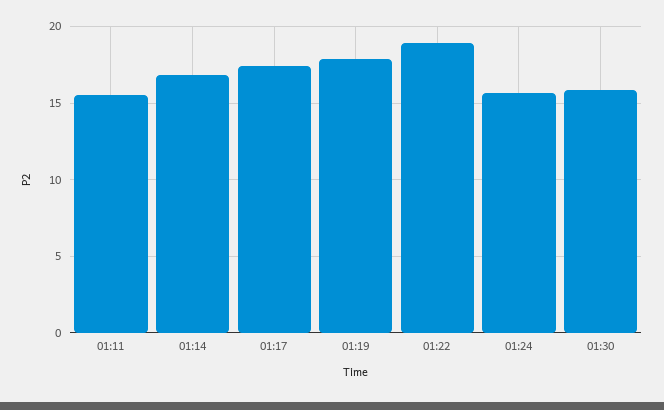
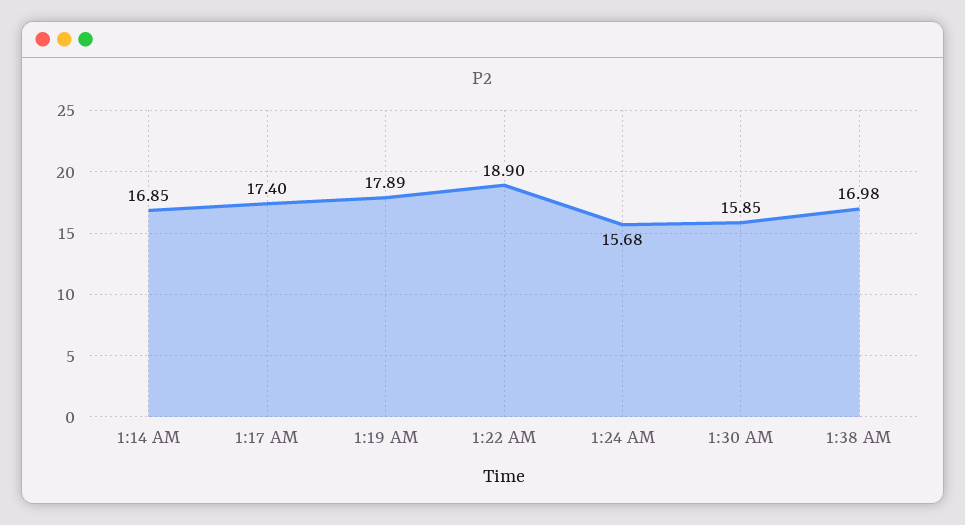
01:11: 15.5 -> none
1:38 AM: none -> 16.98

